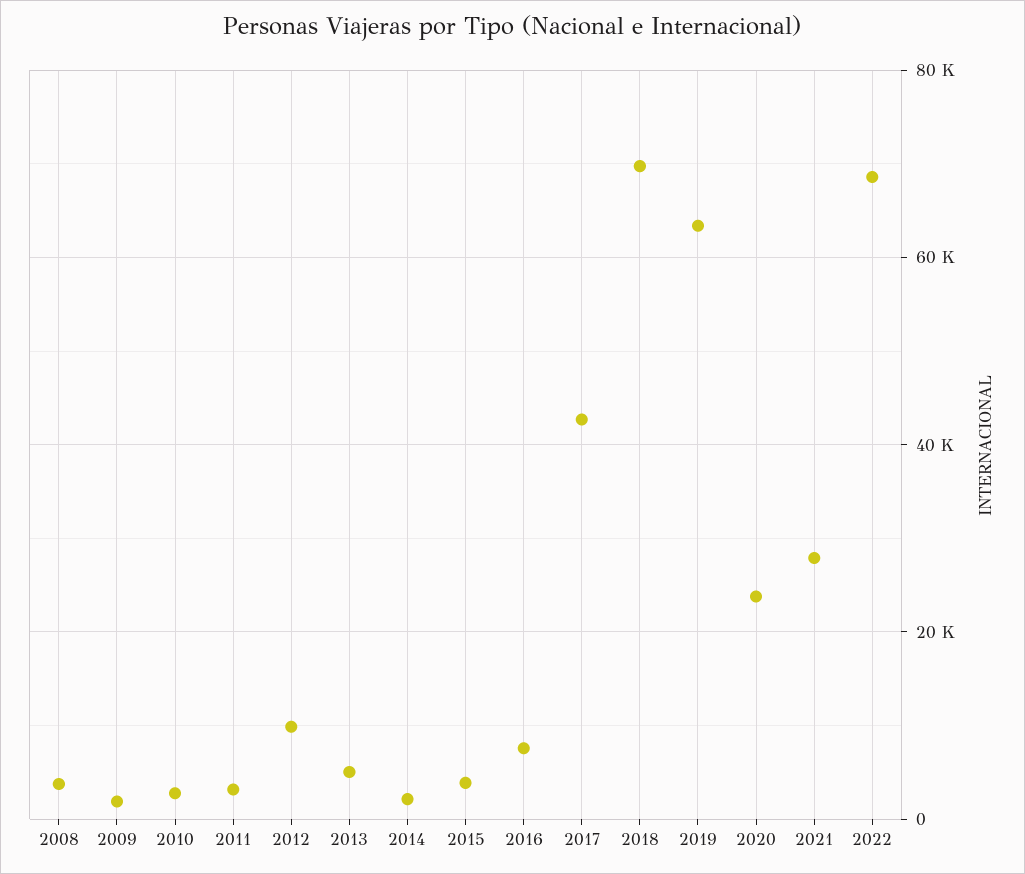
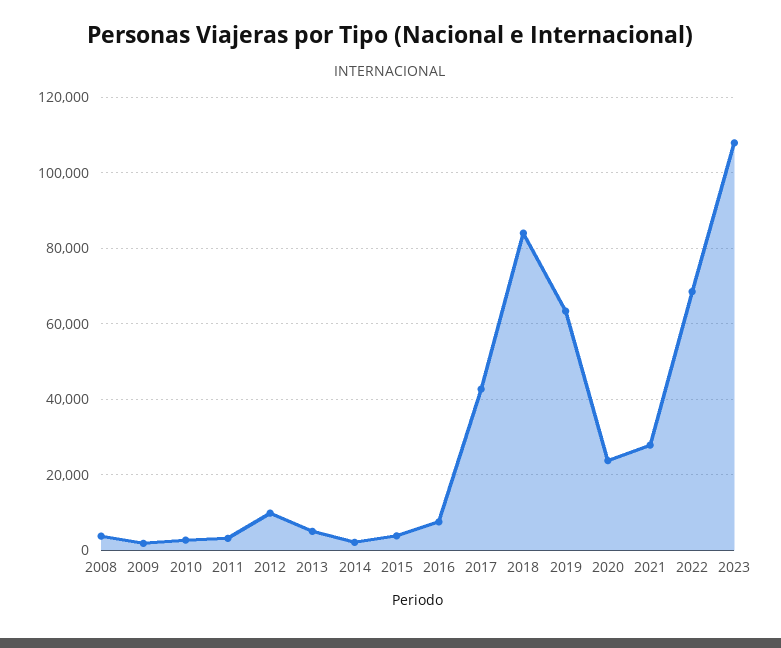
2018: 70000 -> 84000
2023: none -> 108000

